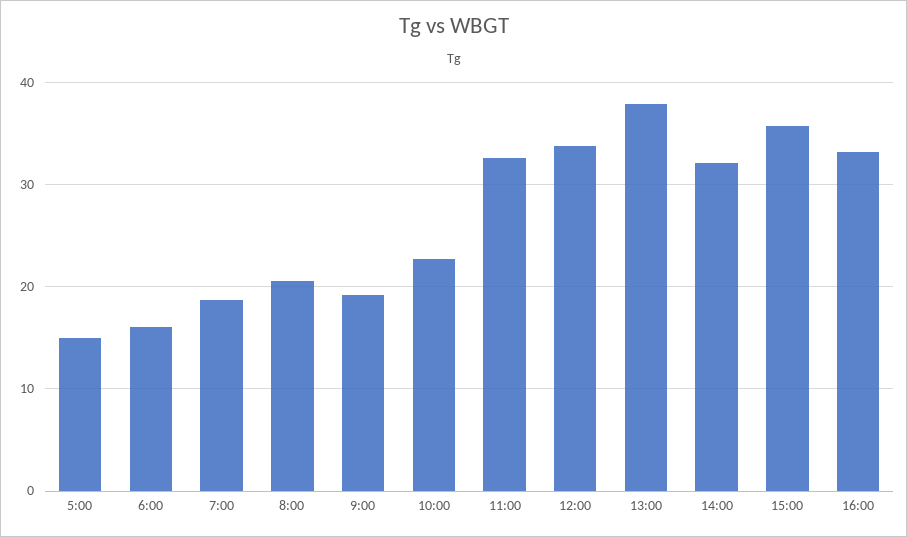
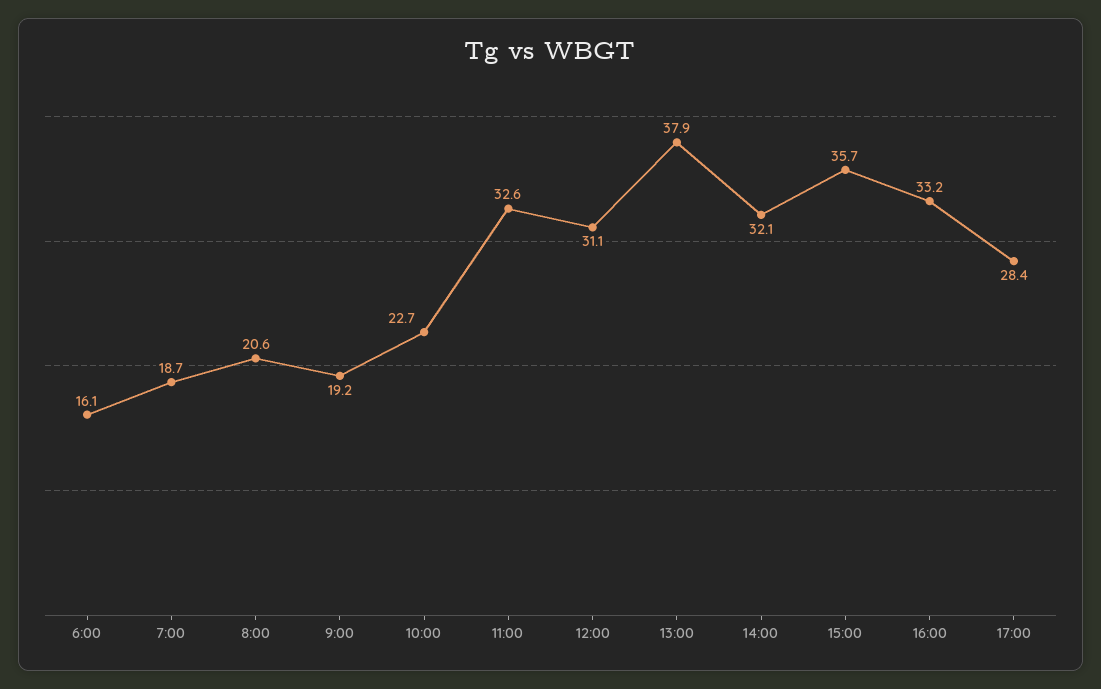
5:00: 15 -> none
12:00: 34 -> 31.1
17:00: none -> 28.4

